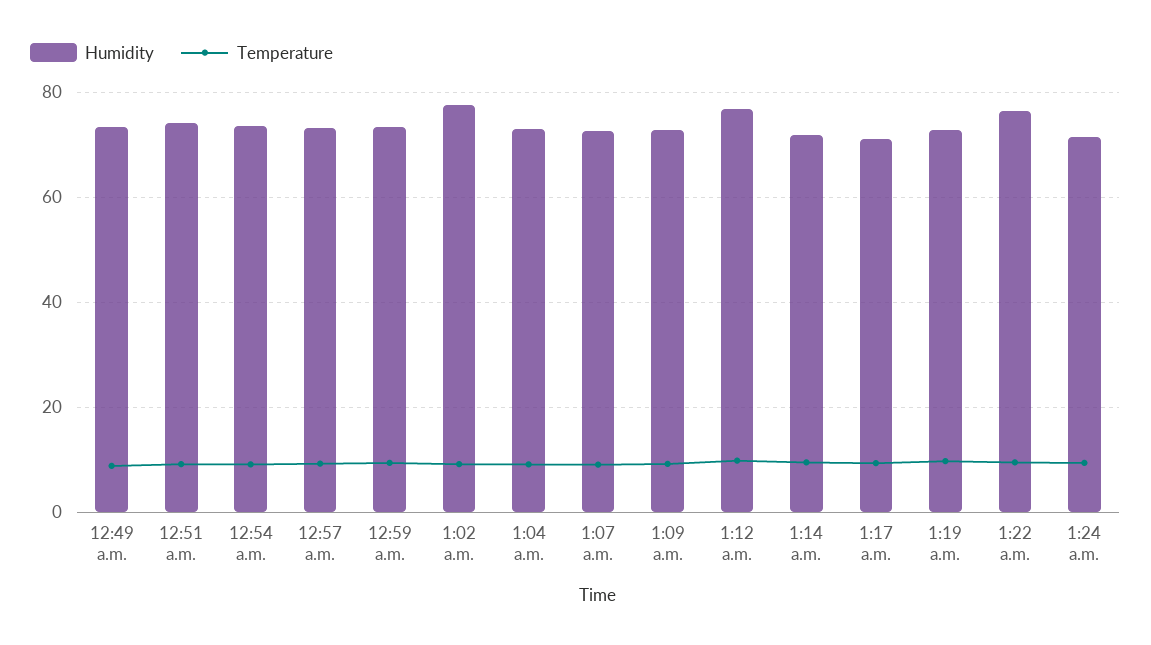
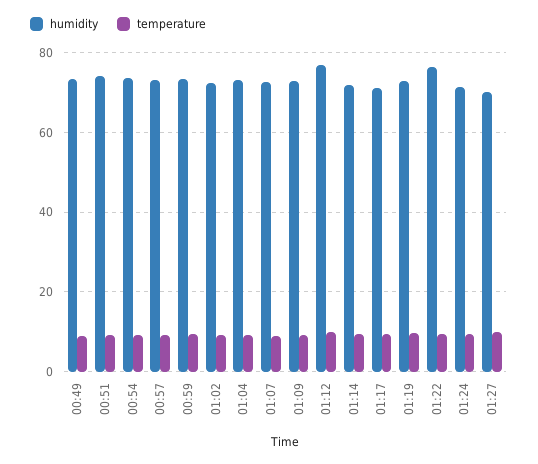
Humidity, 1:02 a.m.: 78 -> 72
Humidity, 01:27: none -> 70
Temperature, 01:27: none -> 10

